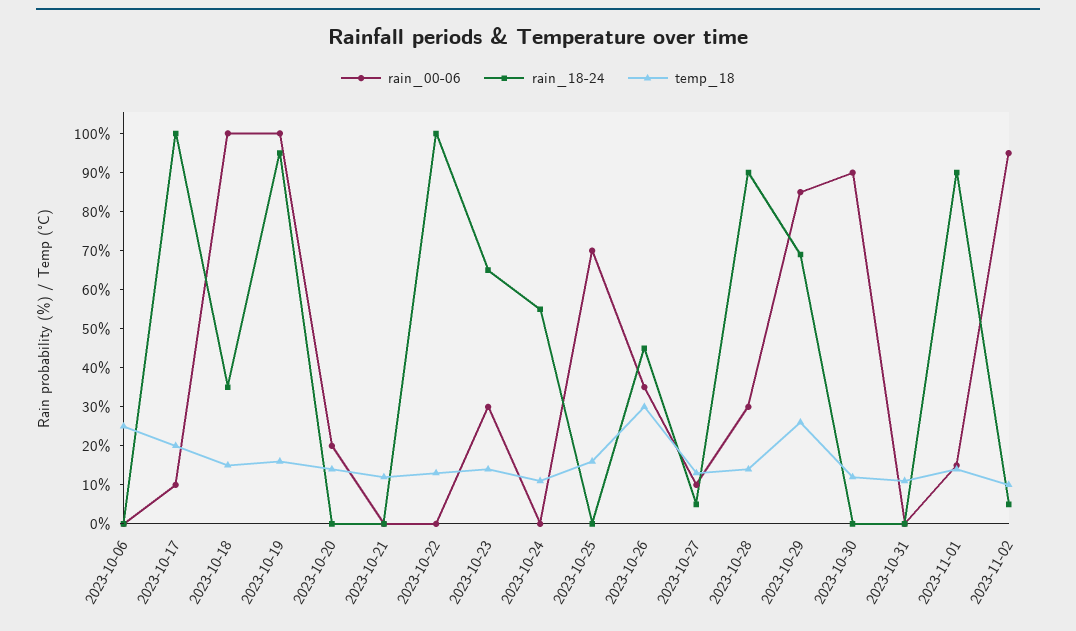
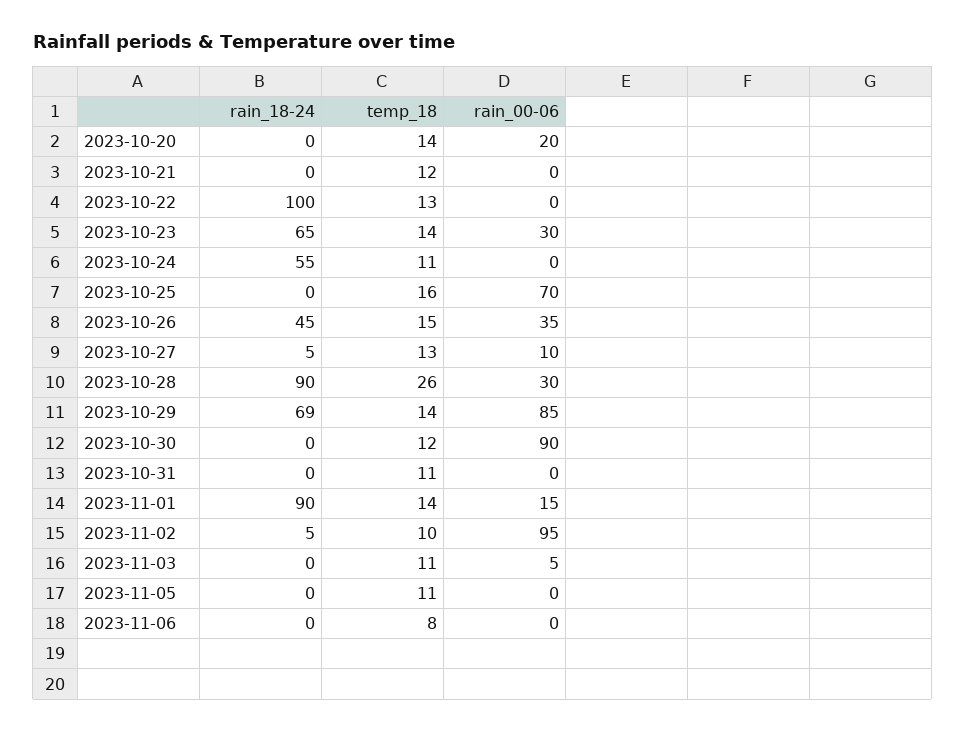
rain_00-06, 2023-10-06: 0 -> none
rain_18-24, 2023-10-06: 0 -> none
temp_18, 2023-10-06: 25 -> none
rain_00-06, 2023-10-17: 10 -> none
rain_18-24, 2023-10-17: 100 -> none
temp_18, 2023-10-17: 20 -> none
rain_00-06, 2023-10-18: 100 -> none
rain_18-24, 2023-10-18: 35 -> none
temp_18, 2023-10-18: 15 -> none
rain_00-06, 2023-10-19: 100 -> none
rain_18-24, 2023-10-19: 95 -> none
temp_18, 2023-10-19: 15 -> none
temp_18, 2023-10-26: 30 -> 15
temp_18, 2023-10-28: 15 -> 26
temp_18, 2023-10-29: 25 -> 14
rain_18-24, 2023-11-03: none -> 0
temp_18, 2023-11-03: none -> 11
rain_00-06, 2023-11-03: none -> 5
rain_18-24, 2023-11-05: none -> 0
temp_18, 2023-11-05: none -> 11
rain_00-06, 2023-11-05: none -> 0
rain_18-24, 2023-11-06: none -> 0
temp_18, 2023-11-06: none -> 8
rain_00-06, 2023-11-06: none -> 0

